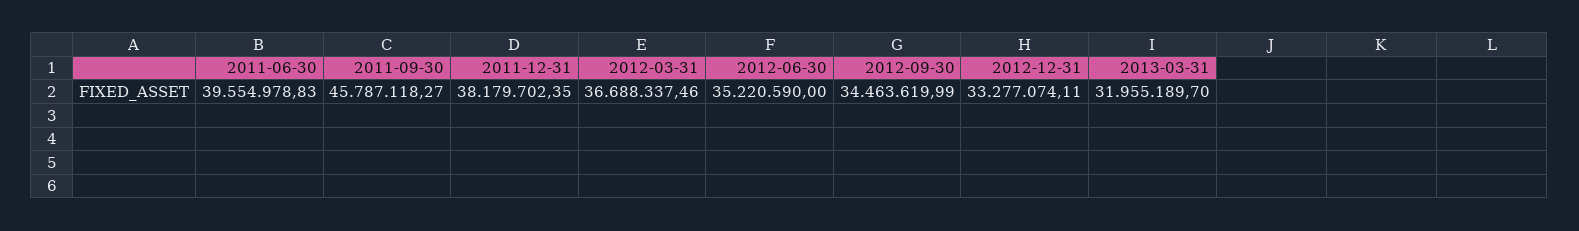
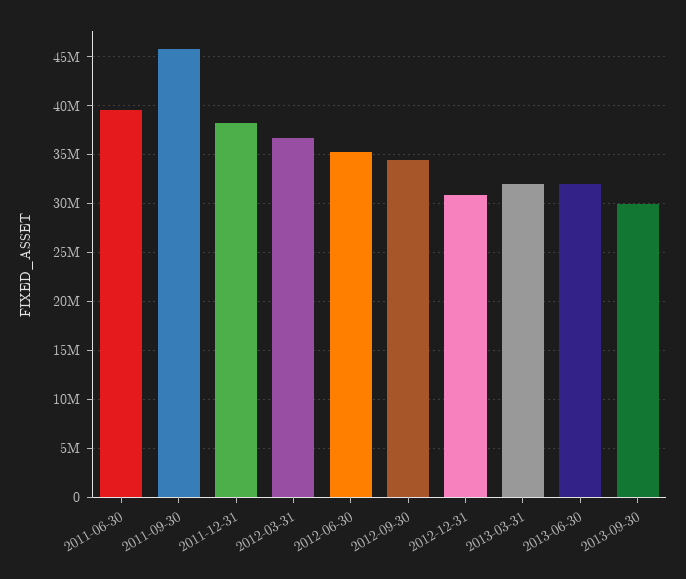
2012-12-31: 33277074.11 -> 31000000
2013-06-30: none -> 32000000
2013-09-30: none -> 30000000

